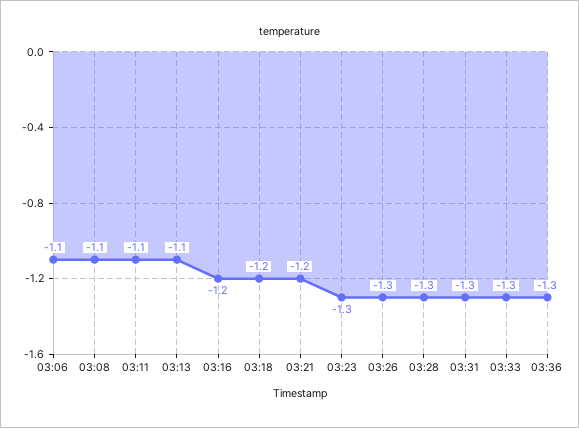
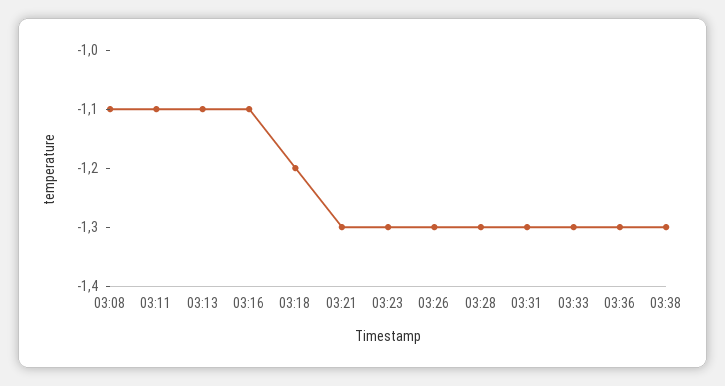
03:06: -1.1 -> none
03:16: -1.2 -> -1.1
03:21: -1.2 -> -1.3
03:38: none -> -1.3

